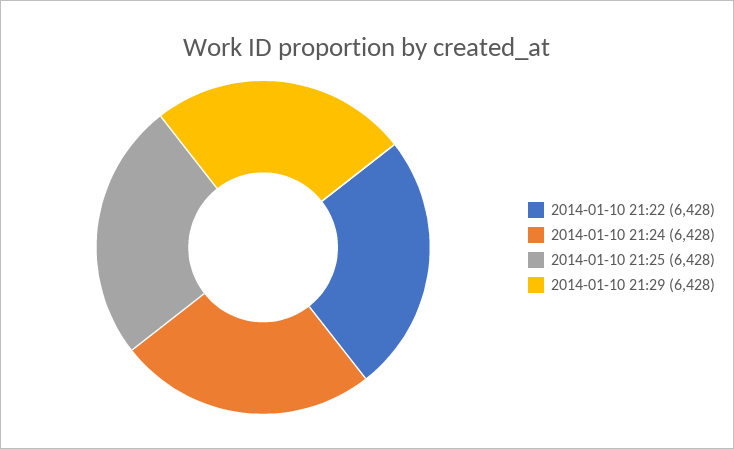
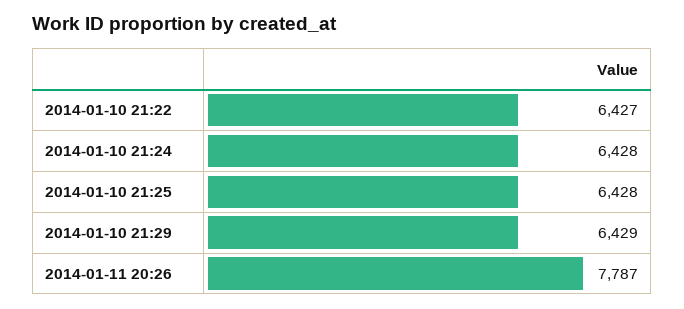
2014-01-10 21:22: 6428 -> 6427
2014-01-10 21:29: 6428 -> 6429
2014-01-11 20:26: none -> 7787

